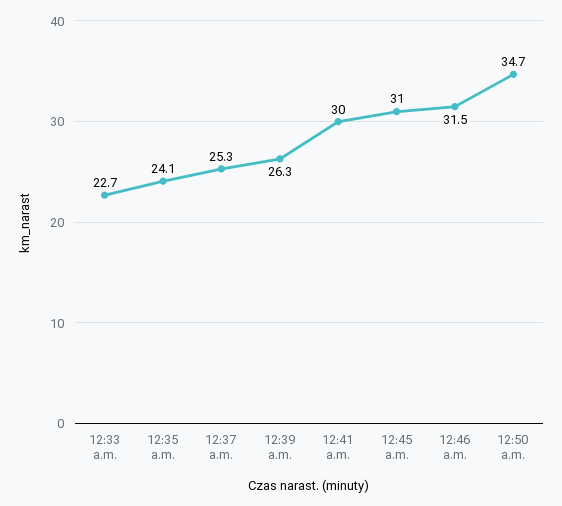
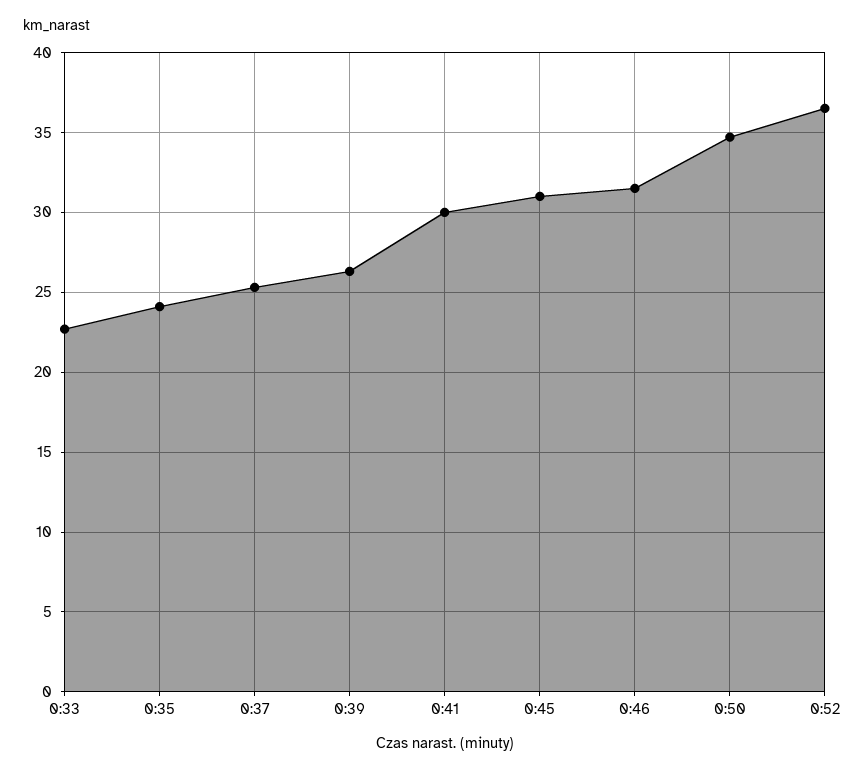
0:52: none -> 36.5

